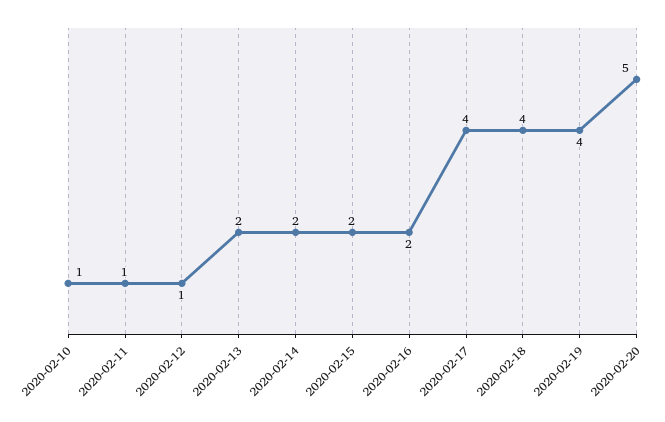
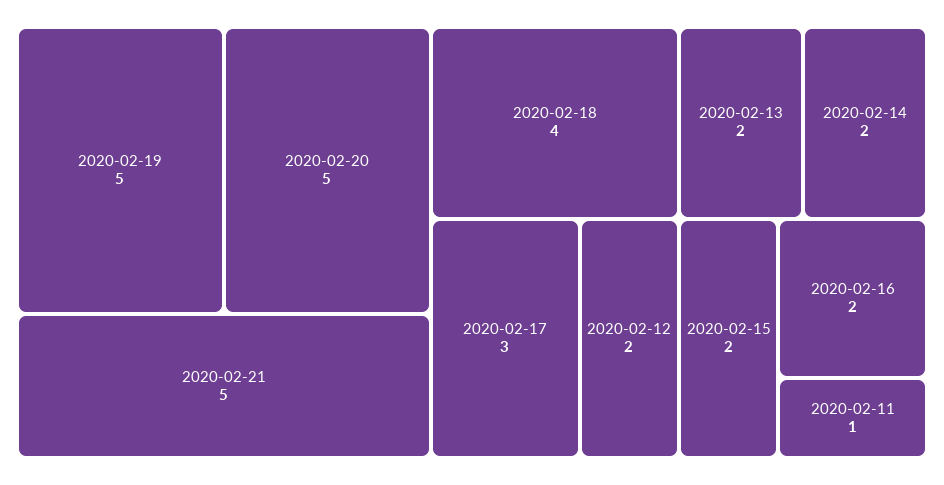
2020-02-10: 1 -> none
2020-02-12: 1 -> 2
2020-02-17: 4 -> 3
2020-02-19: 4 -> 5
2020-02-21: none -> 5

